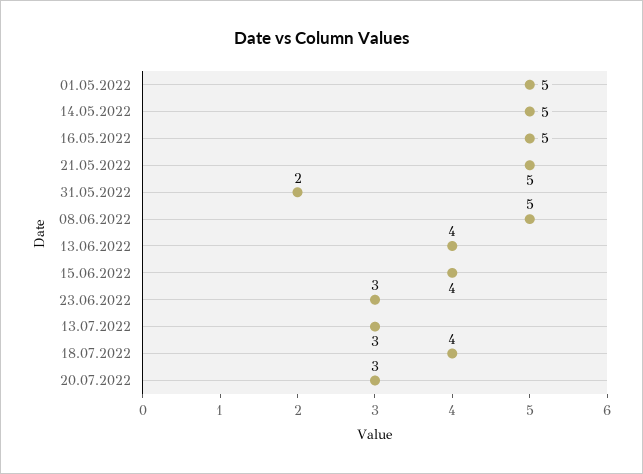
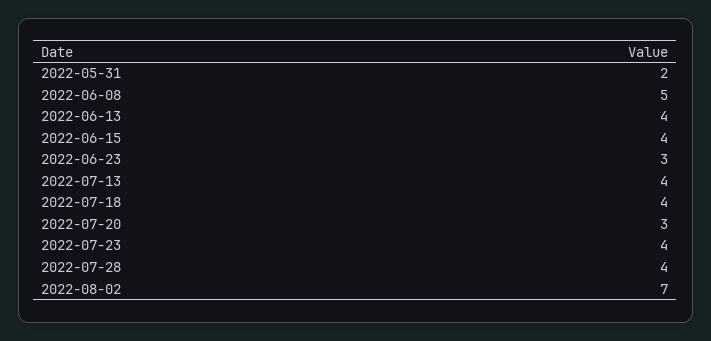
01.05.2022: 5 -> none
14.05.2022: 5 -> none
16.05.2022: 5 -> none
21.05.2022: 5 -> none
13.07.2022: 3 -> 4
2022-07-23: none -> 4
2022-07-28: none -> 4
2022-08-02: none -> 7

